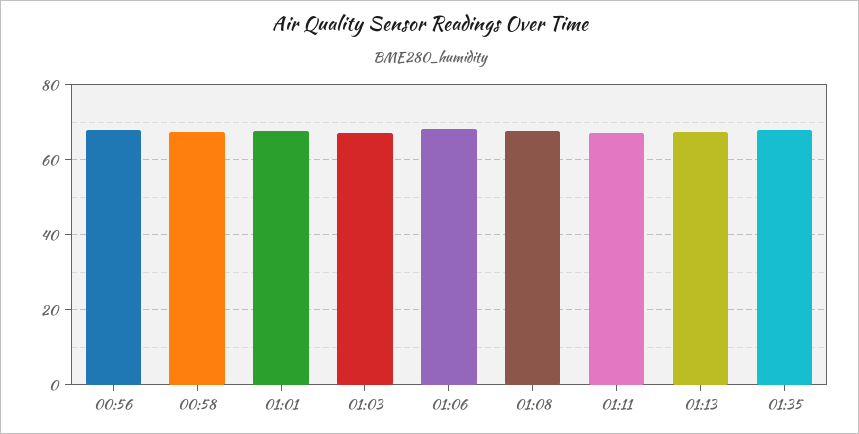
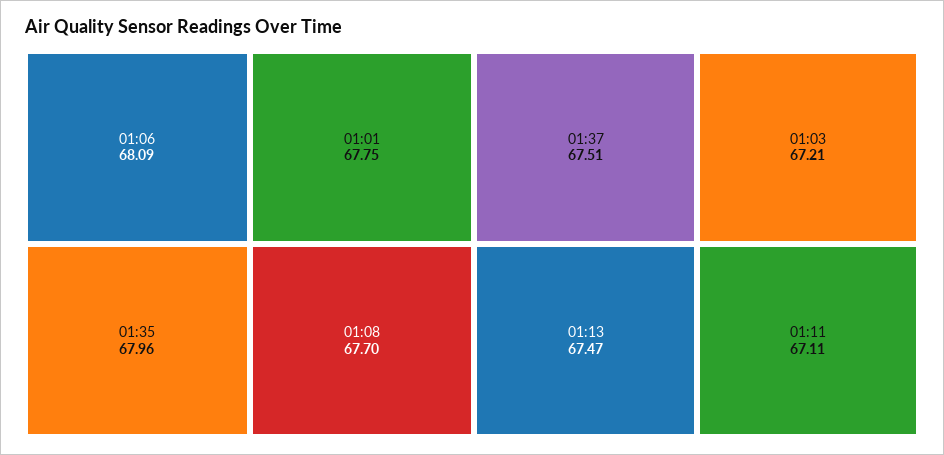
00:56: 68 -> none
00:58: 68 -> none
01:37: none -> 67.51

